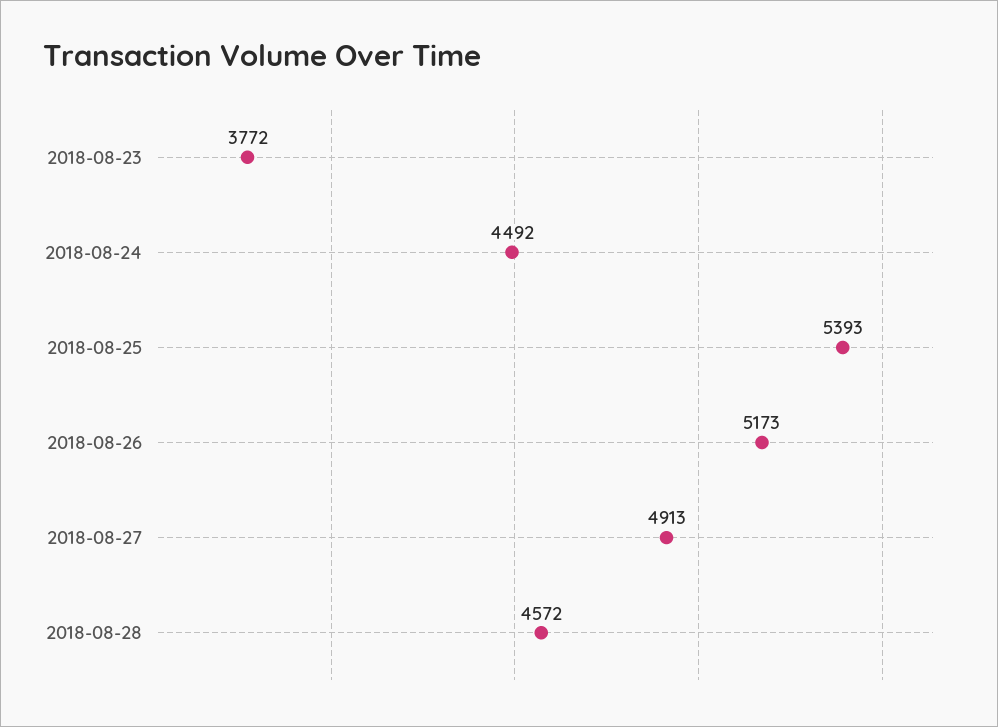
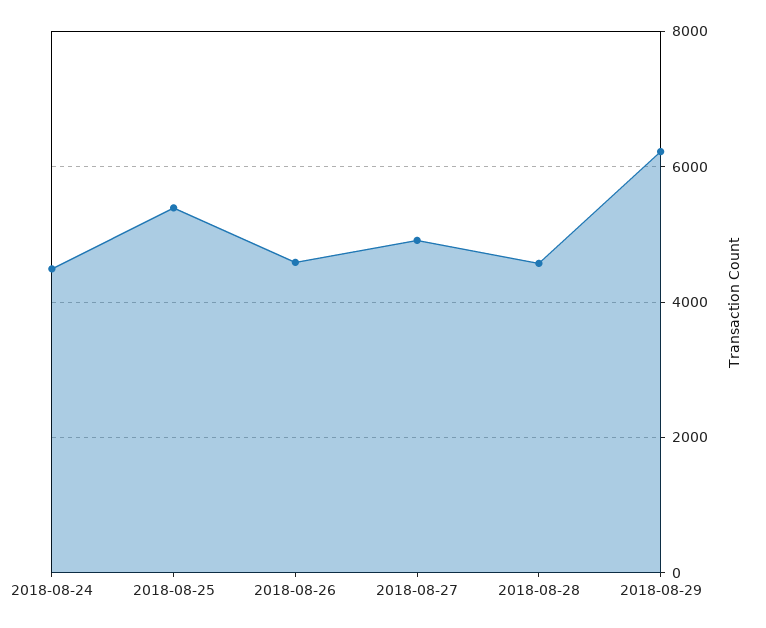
2018-08-23: 3772 -> none
2018-08-26: 5173 -> 4600
2018-08-29: none -> 6200

